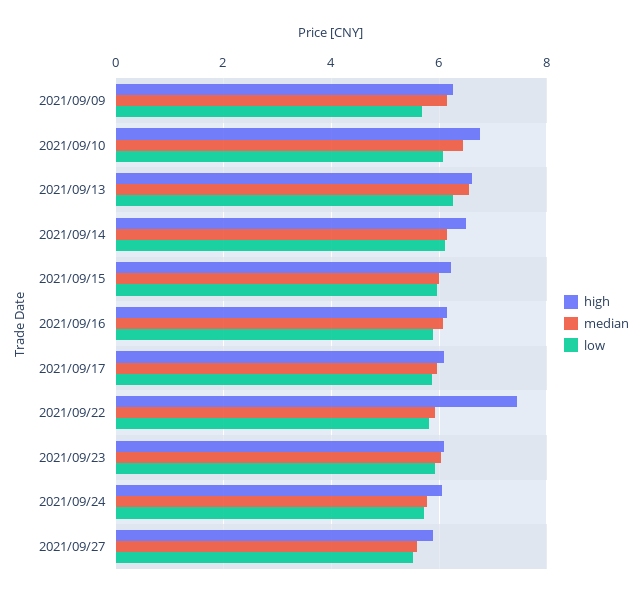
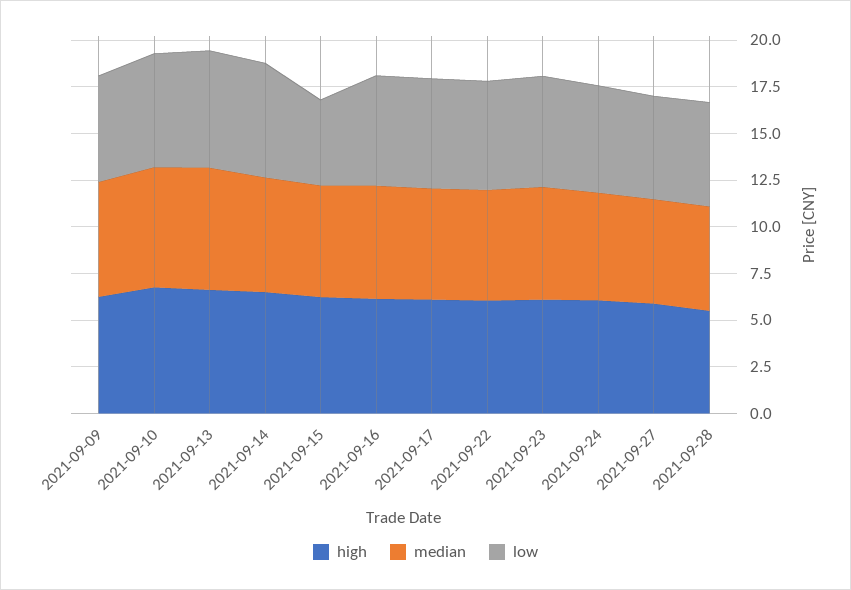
low, 2021/09/15: 6 -> 4.5
high, 2021/09/22: 7.4 -> 6
high, 2021-09-28: none -> 5.5
median, 2021-09-28: none -> 5.5
low, 2021-09-28: none -> 5.5

